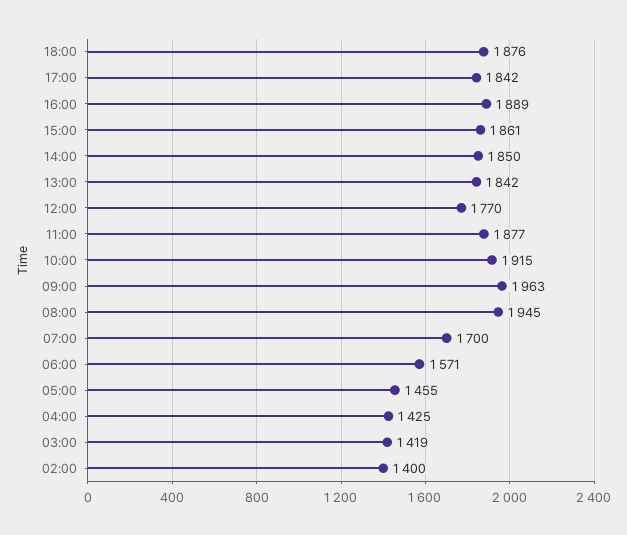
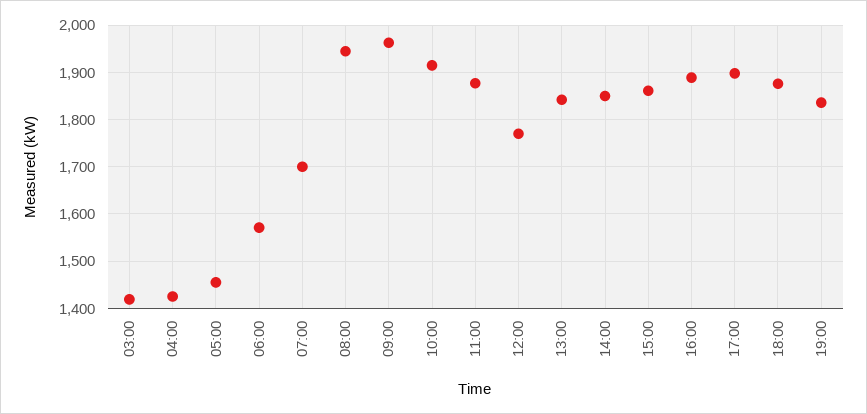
17:00: 1842 -> 1900
02:00: 1400 -> none
19:00: none -> 1840

